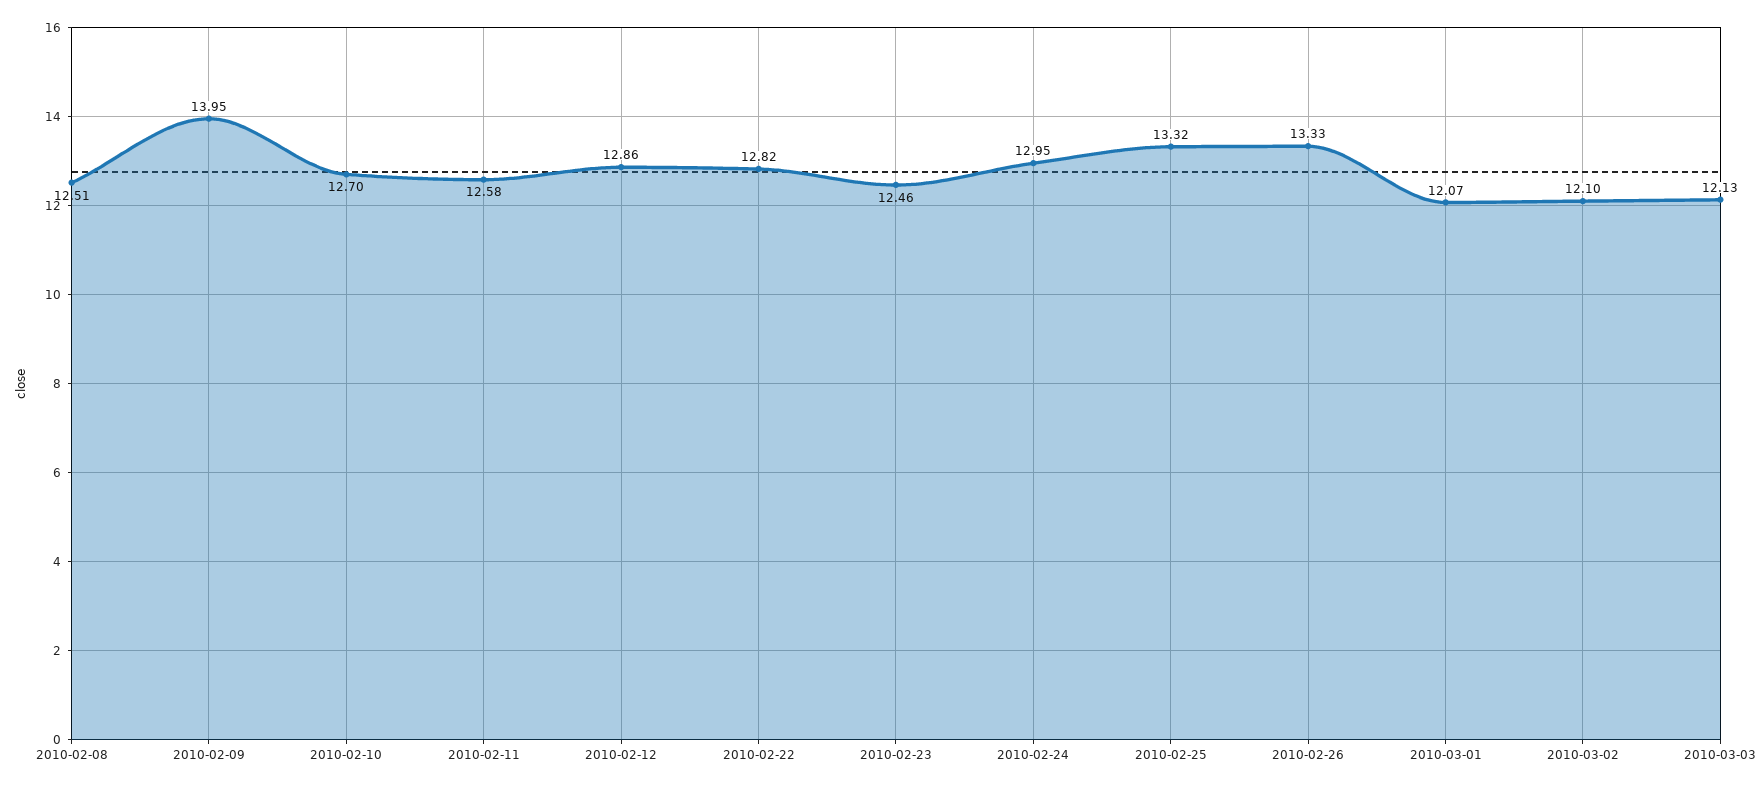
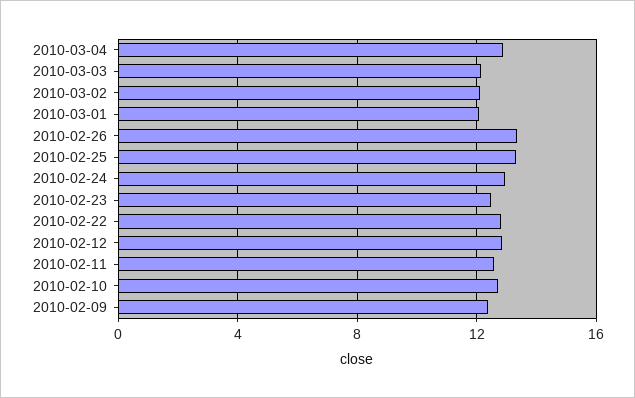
2010-02-08: 12.51 -> none
2010-02-09: 13.95 -> 12.5
2010-03-04: none -> 13

